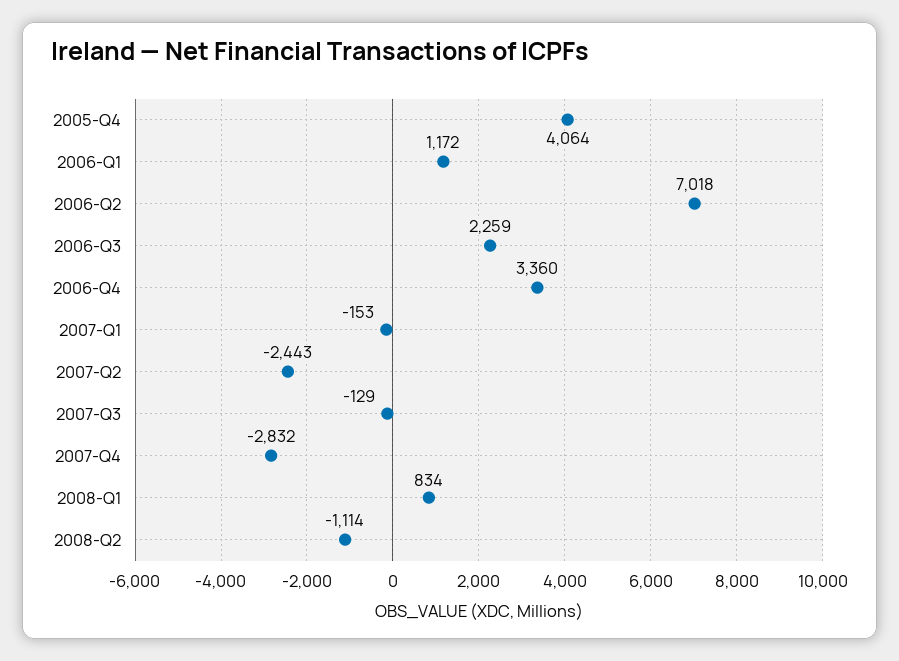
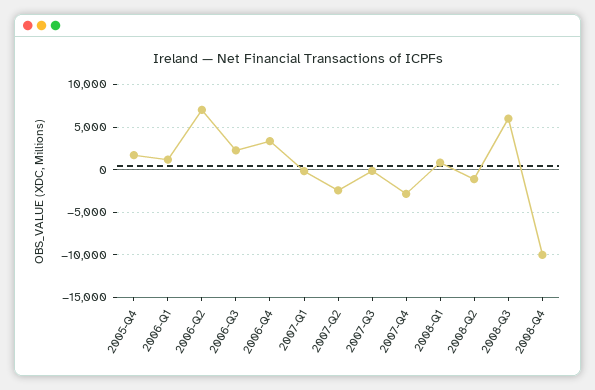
2005-Q4: 4064 -> 2000
2008-Q3: none -> 6000
2008-Q4: none -> -10000

